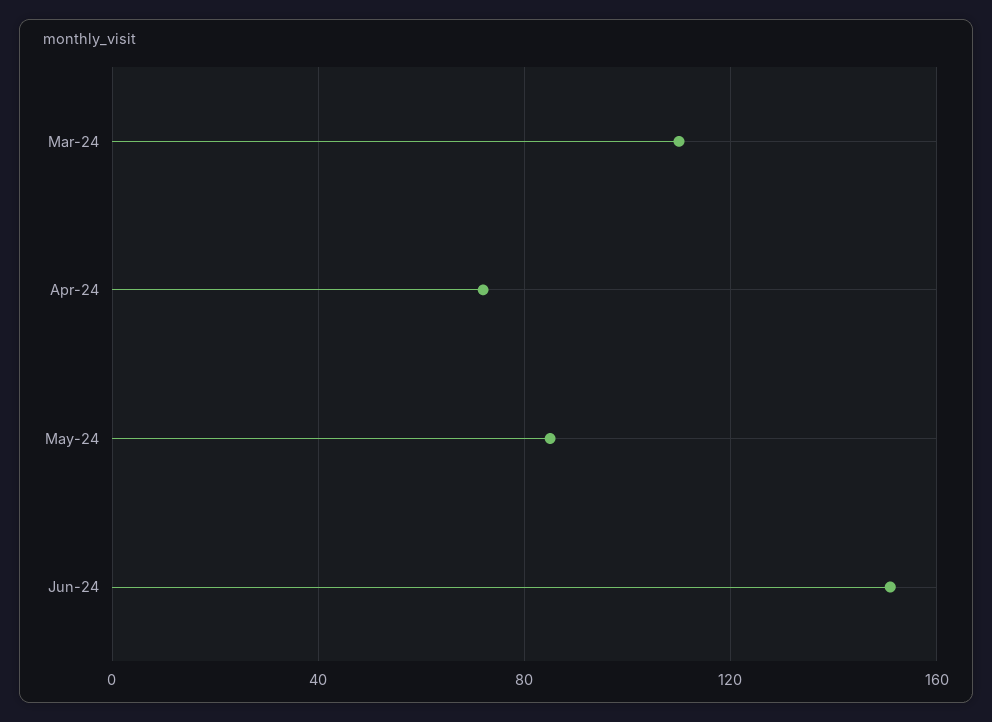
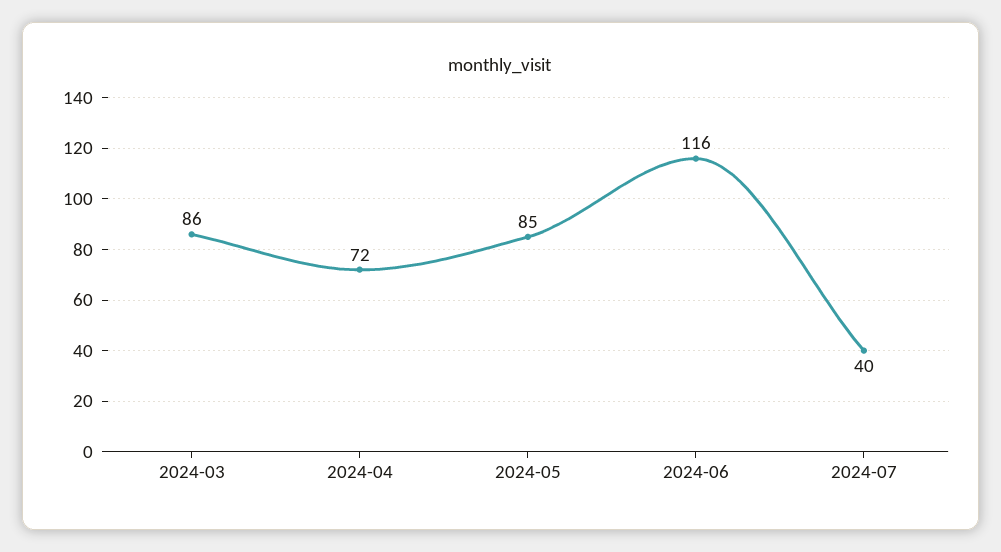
Mar-24: 110 -> 86
Jun-24: 150 -> 116
2024-07: none -> 40

